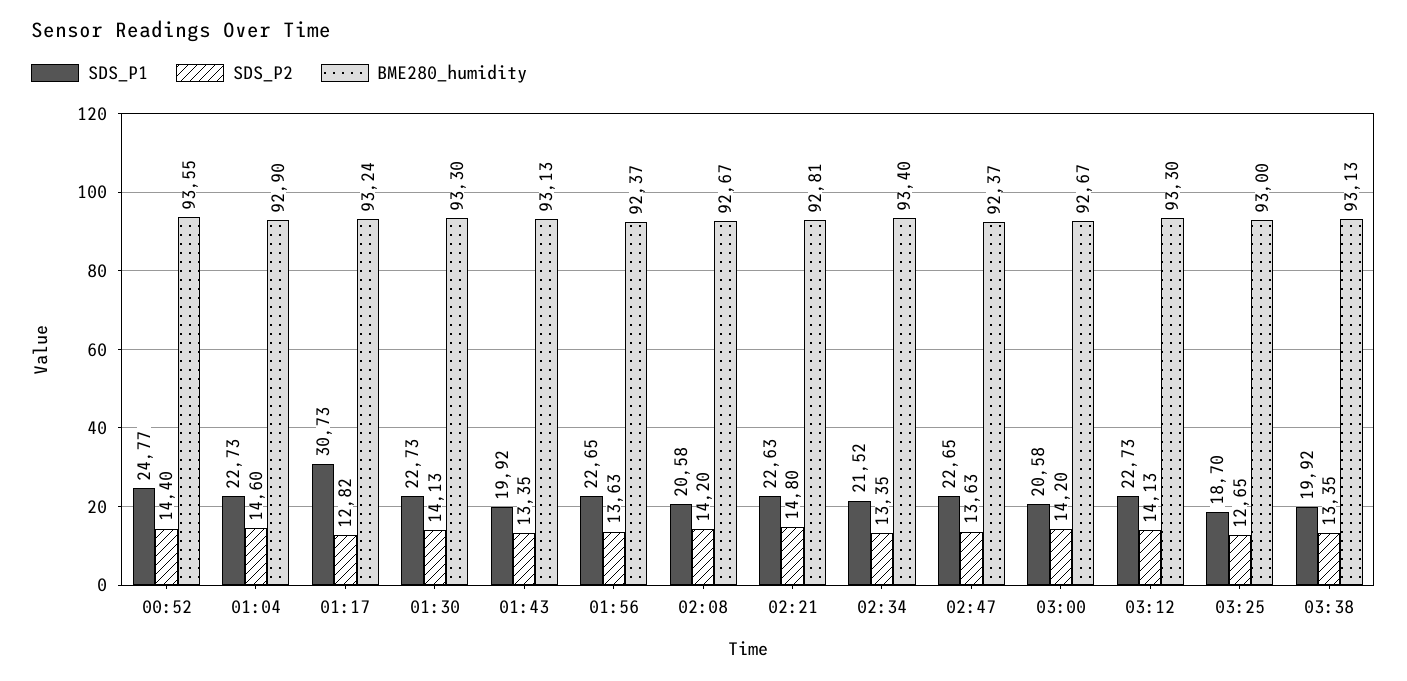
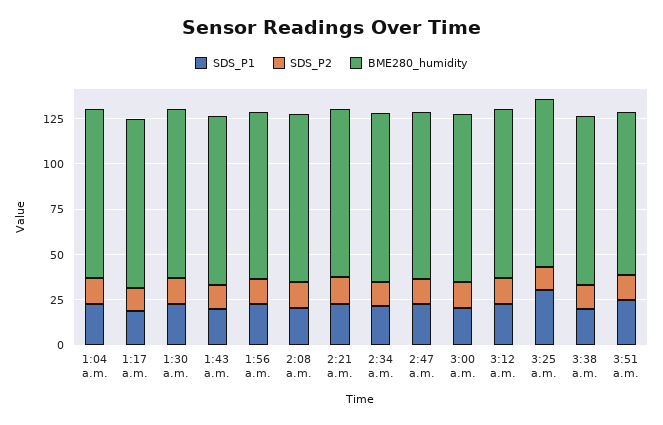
SDS_P1, 00:52: 24.77 -> none
SDS_P2, 00:52: 14.4 -> none
BME280_humidity, 00:52: 93.55 -> none
SDS_P1, 01:17: 30.73 -> 20
SDS_P1, 03:25: 18.7 -> 30
SDS_P1, 3:51 a.m.: none -> 25
SDS_P2, 3:51 a.m.: none -> 15
BME280_humidity, 3:51 a.m.: none -> 90

